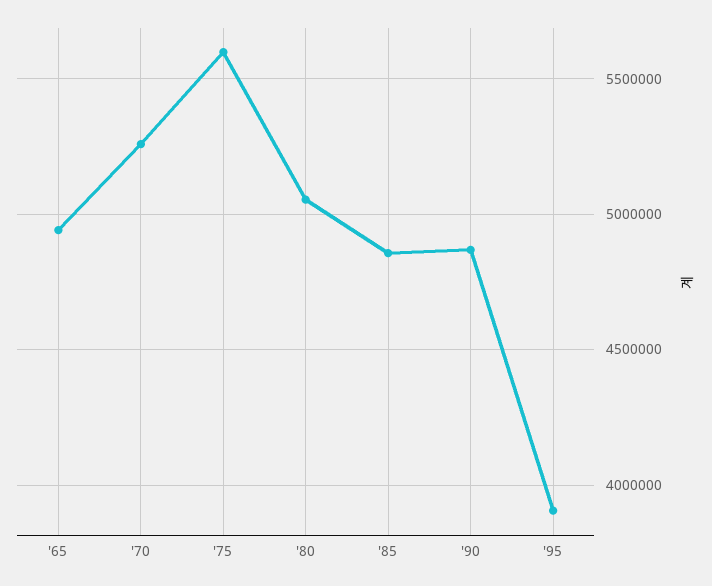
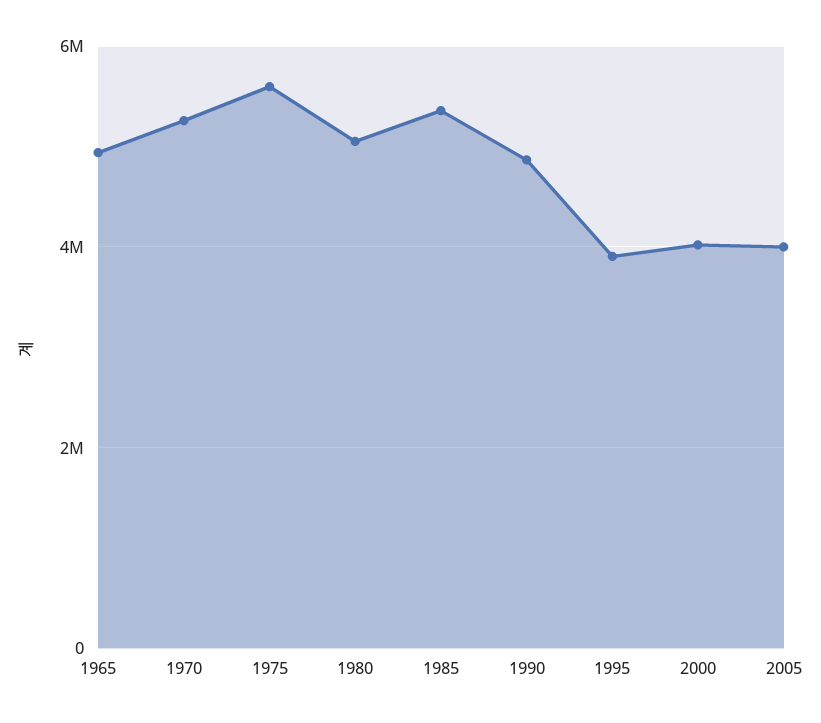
'85: 4850000 -> 5400000
2000: none -> 4000000
2005: none -> 4000000

